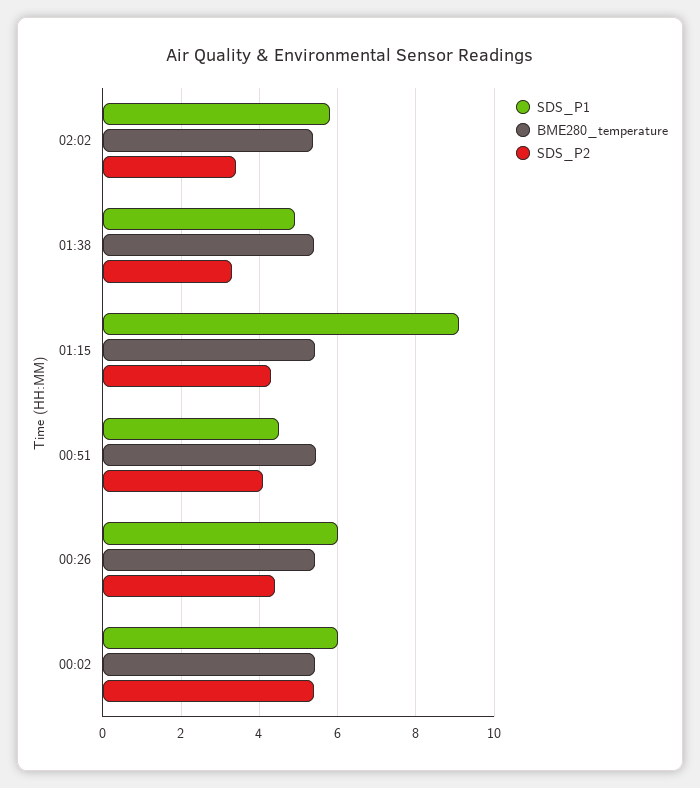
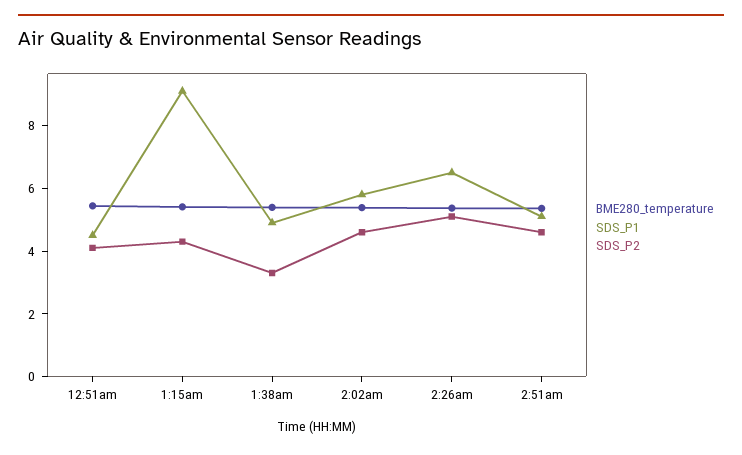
SDS_P2, 02:02: 3.4 -> 4.5
SDS_P1, 00:26: 6 -> none
BME280_temperature, 00:26: 5.4 -> none
SDS_P2, 00:26: 4.4 -> none
SDS_P1, 00:02: 6 -> none
BME280_temperature, 00:02: 5.4 -> none
SDS_P2, 00:02: 5.4 -> none
BME280_temperature, 2:26am: none -> 5.5
SDS_P1, 2:26am: none -> 6.5
SDS_P2, 2:26am: none -> 5
BME280_temperature, 2:51am: none -> 5.5
SDS_P1, 2:51am: none -> 5
SDS_P2, 2:51am: none -> 4.5

